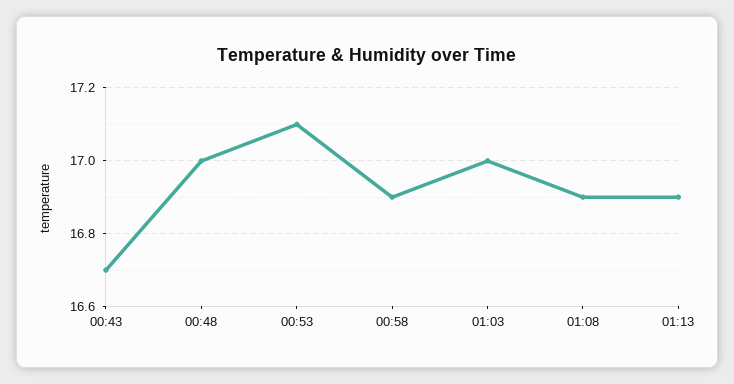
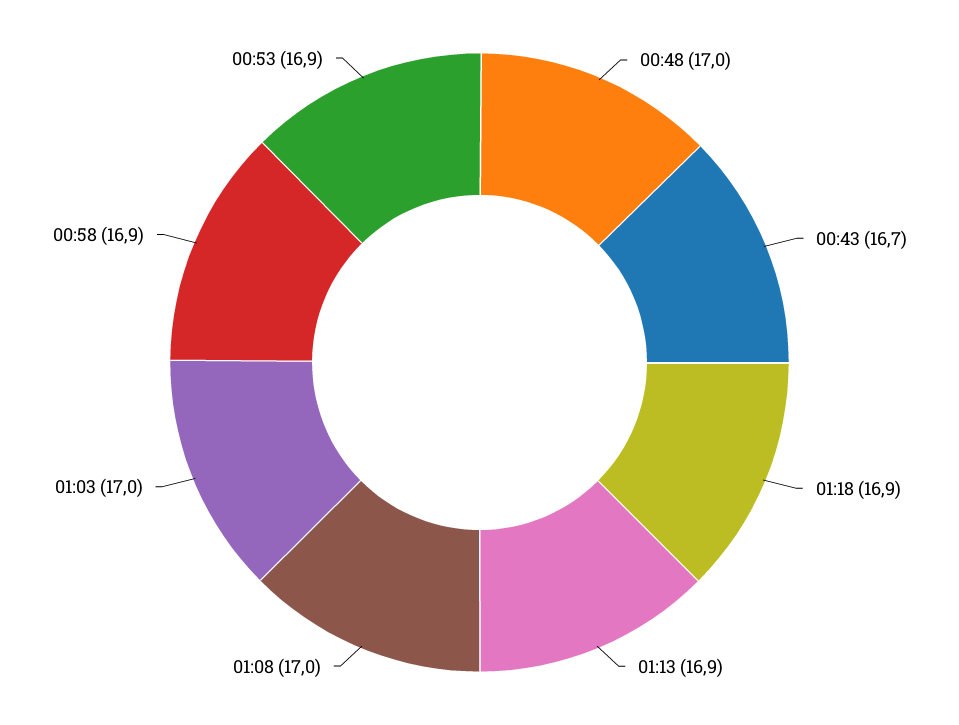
00:53: 17.1 -> 16.9
01:08: 16.9 -> 17
01:18: none -> 16.9

